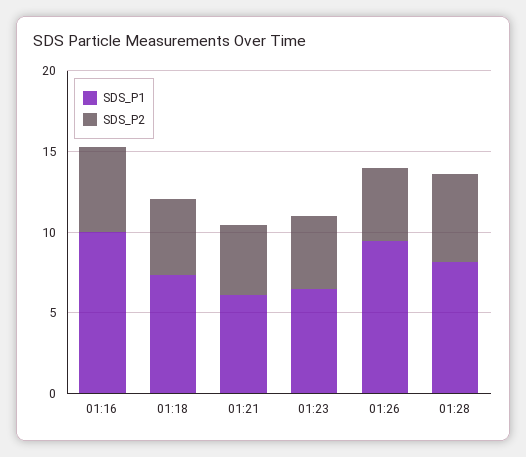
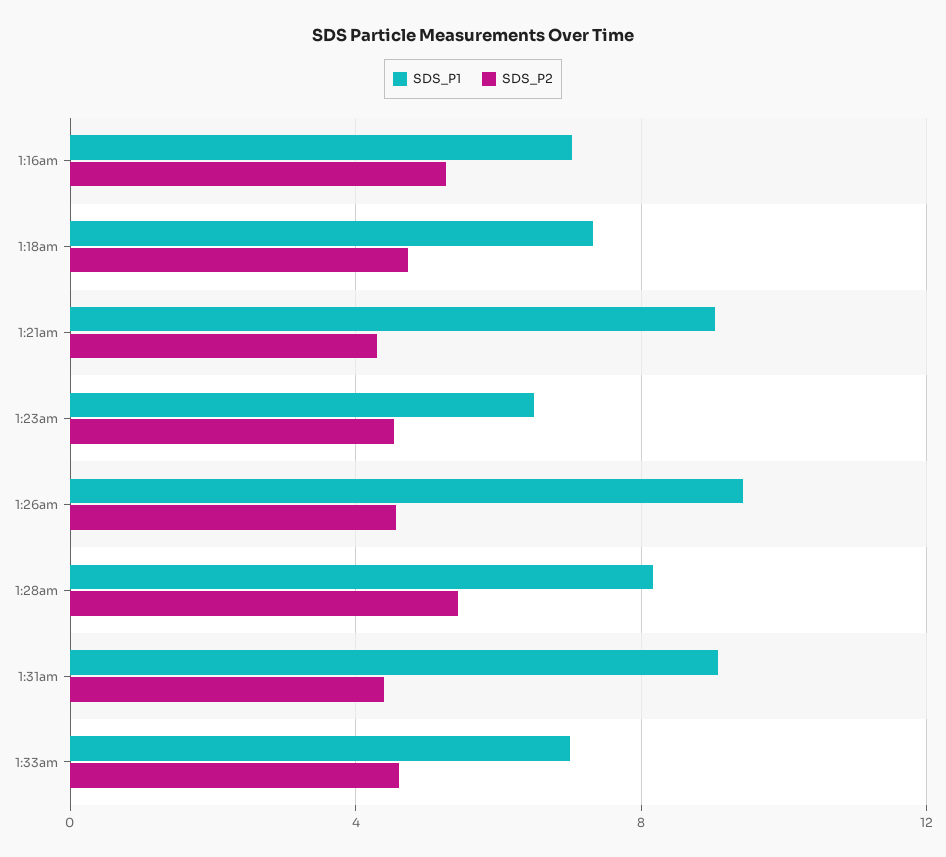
SDS_P1, 01:16: 10 -> 7
SDS_P1, 01:21: 6 -> 9
SDS_P1, 1:31am: none -> 9
SDS_P2, 1:31am: none -> 4.5
SDS_P1, 1:33am: none -> 7
SDS_P2, 1:33am: none -> 4.5

